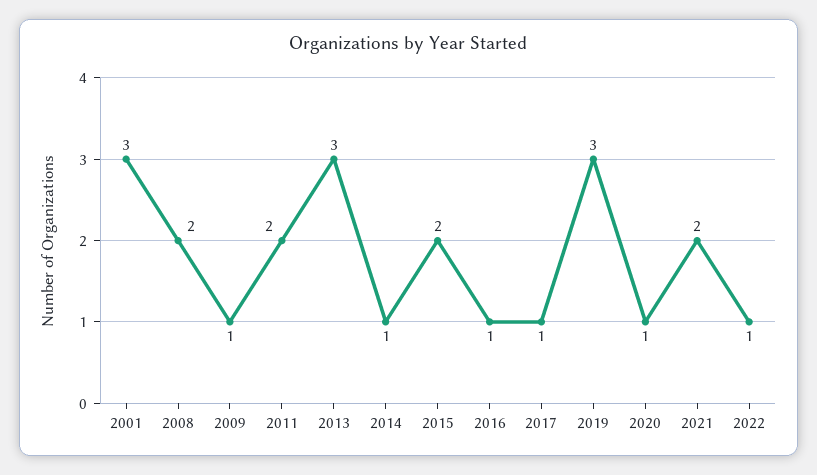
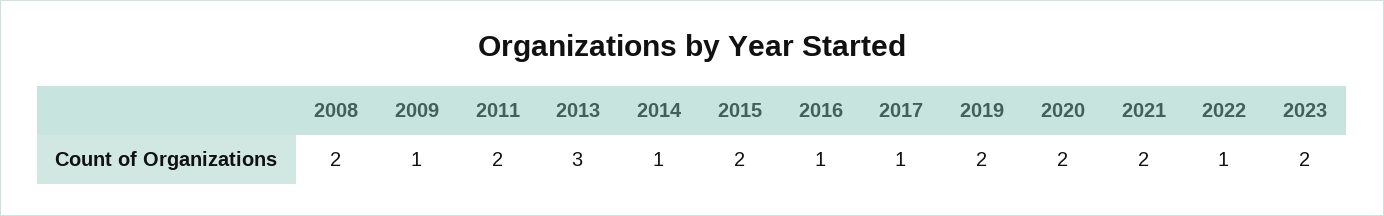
2001: 3 -> none
2019: 3 -> 2
2020: 1 -> 2
2023: none -> 2

